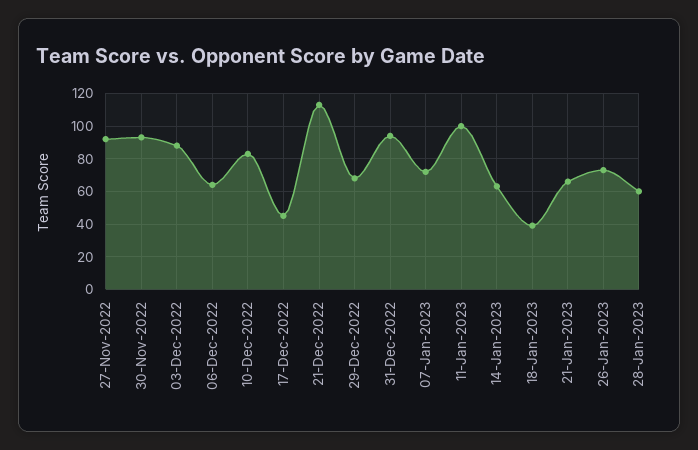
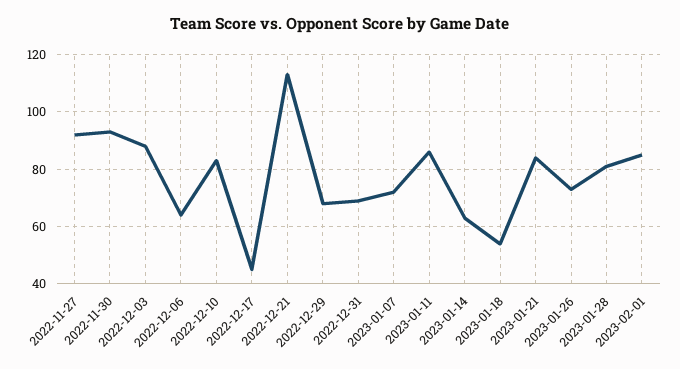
31-Dec-2022: 95 -> 70
11-Jan-2023: 100 -> 85
18-Jan-2023: 40 -> 55
21-Jan-2023: 65 -> 85
28-Jan-2023: 60 -> 80
2023-02-01: none -> 85

